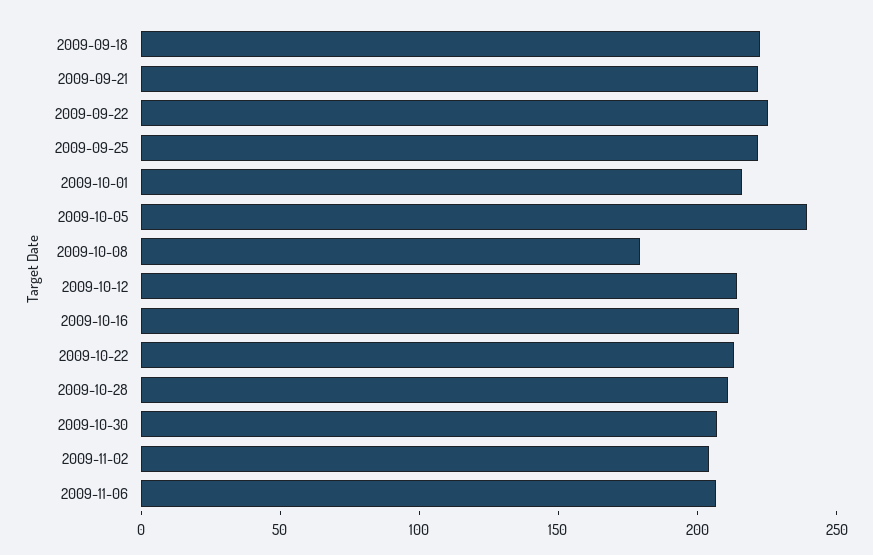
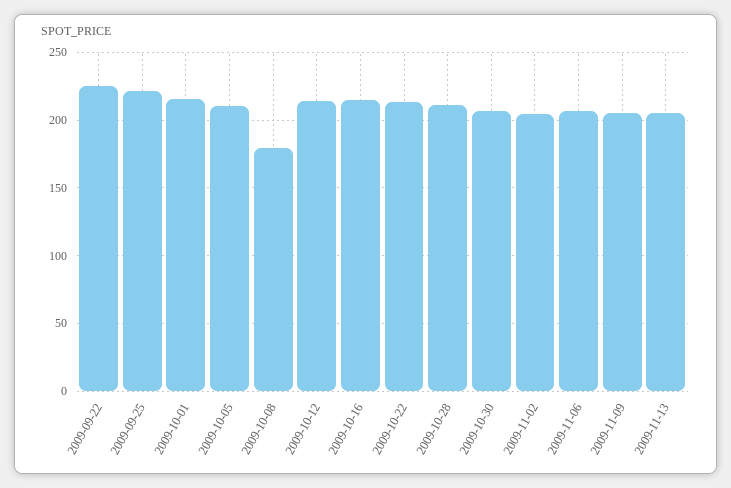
2009-09-18: 220 -> none
2009-09-21: 220 -> none
2009-10-05: 240 -> 210
2009-11-09: none -> 205
2009-11-13: none -> 205

